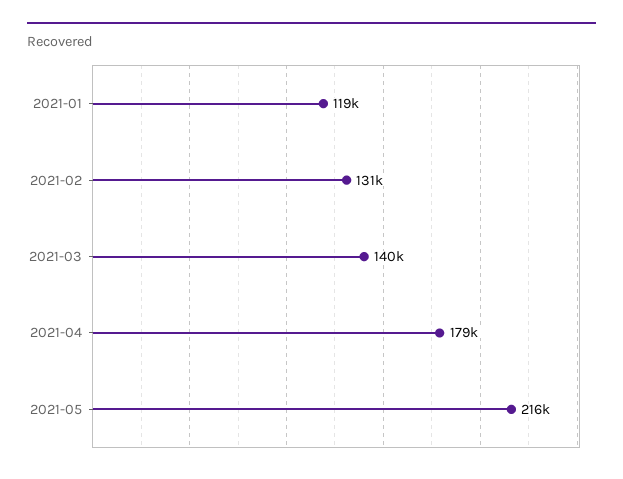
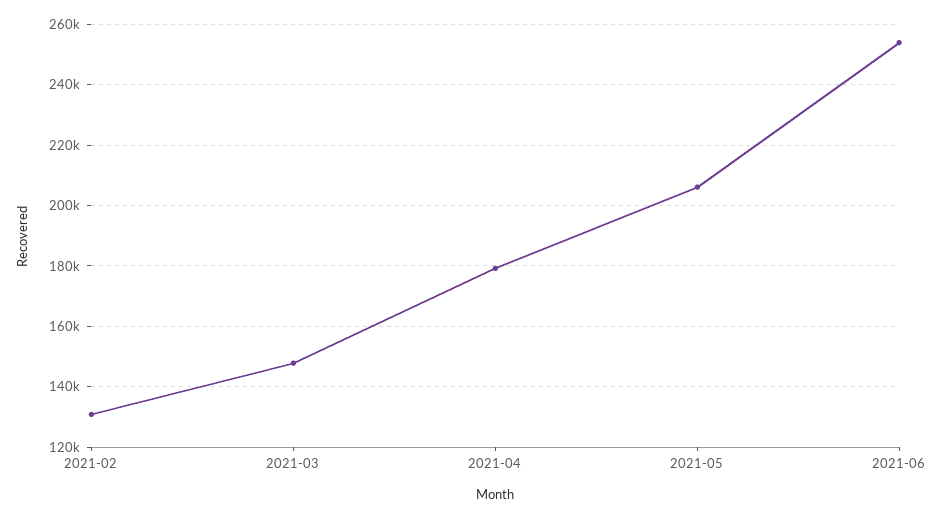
2021-01: 119000 -> none
2021-03: 140000 -> 148000
2021-05: 216000 -> 206000
2021-06: none -> 254000

